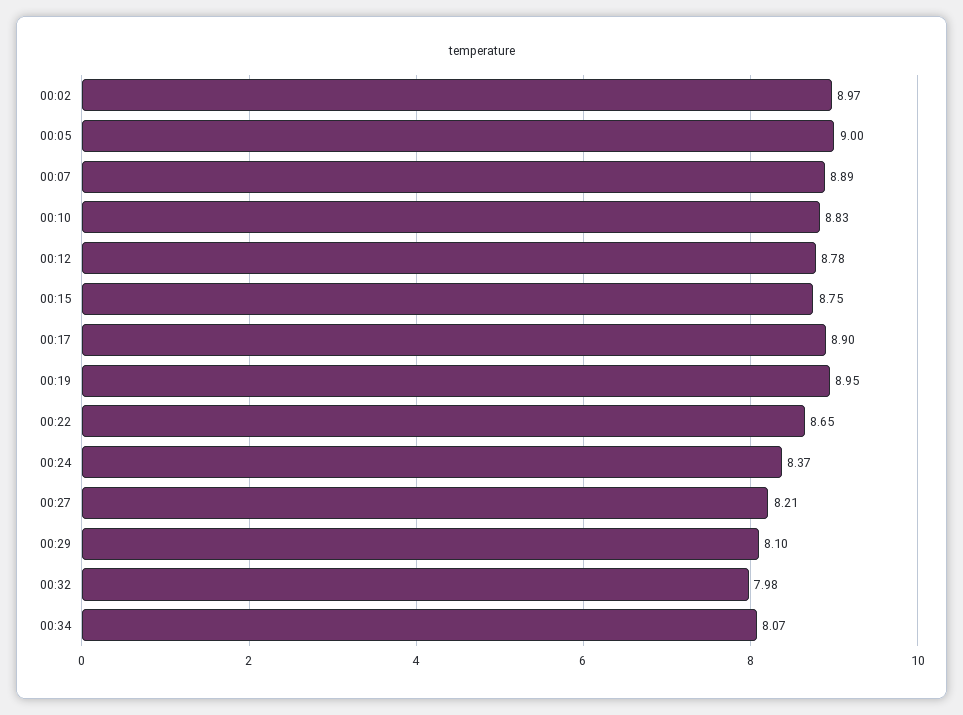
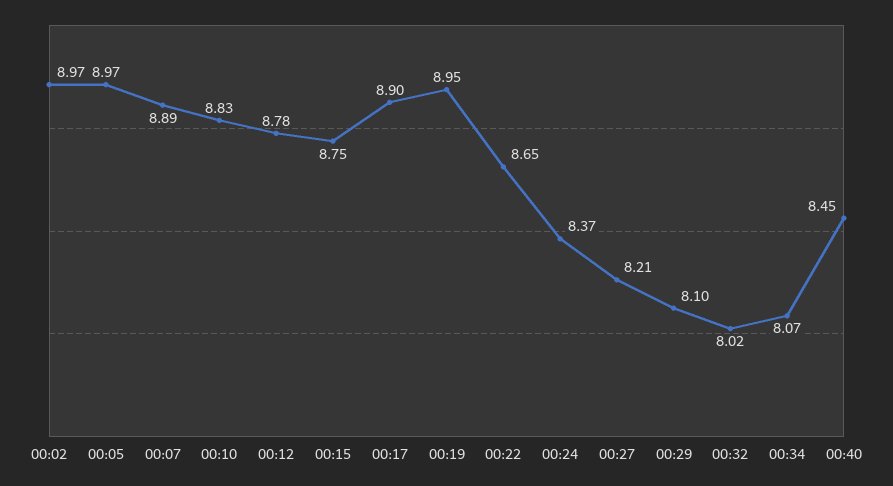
00:05: 9 -> 8.97
00:32: 7.98 -> 8.02
00:40: none -> 8.45

